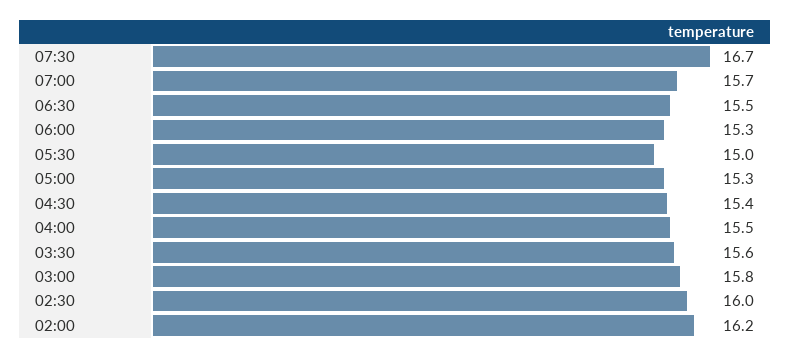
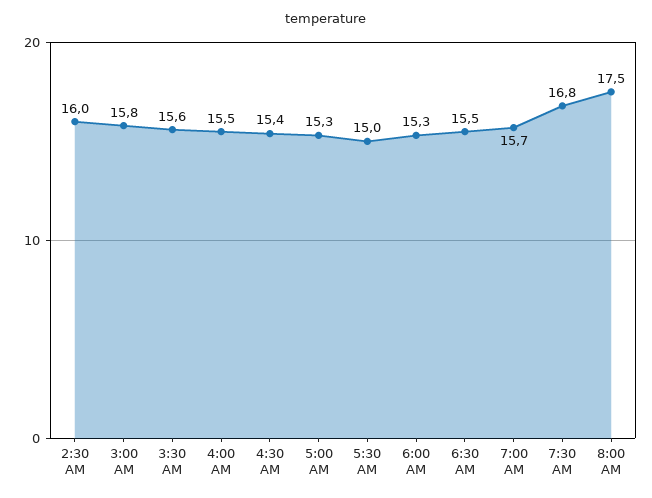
07:30: 16.7 -> 16.8
02:00: 16.2 -> none
8:00 AM: none -> 17.5

